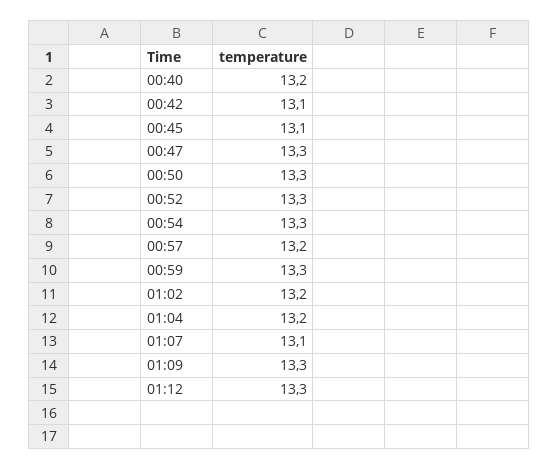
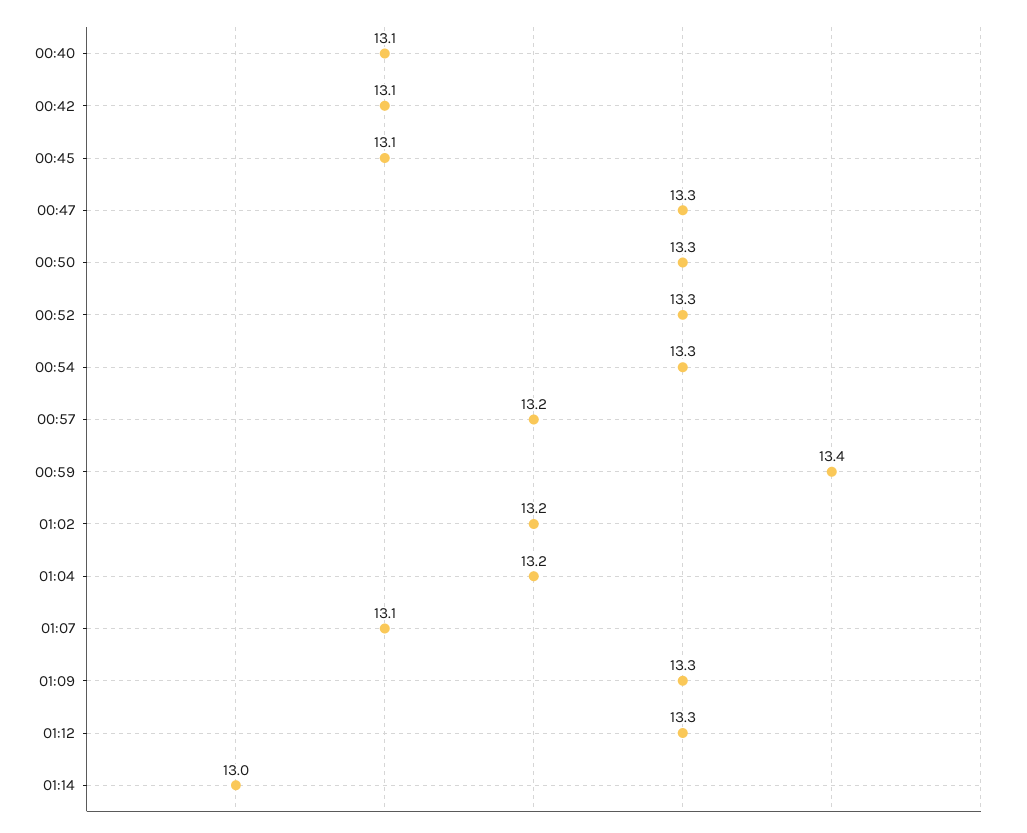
00:40: 13.2 -> 13.1
00:59: 13.3 -> 13.4
01:14: none -> 13

